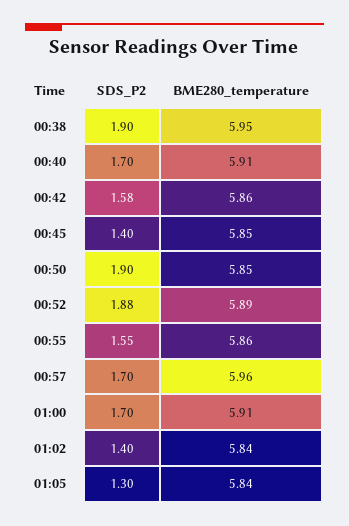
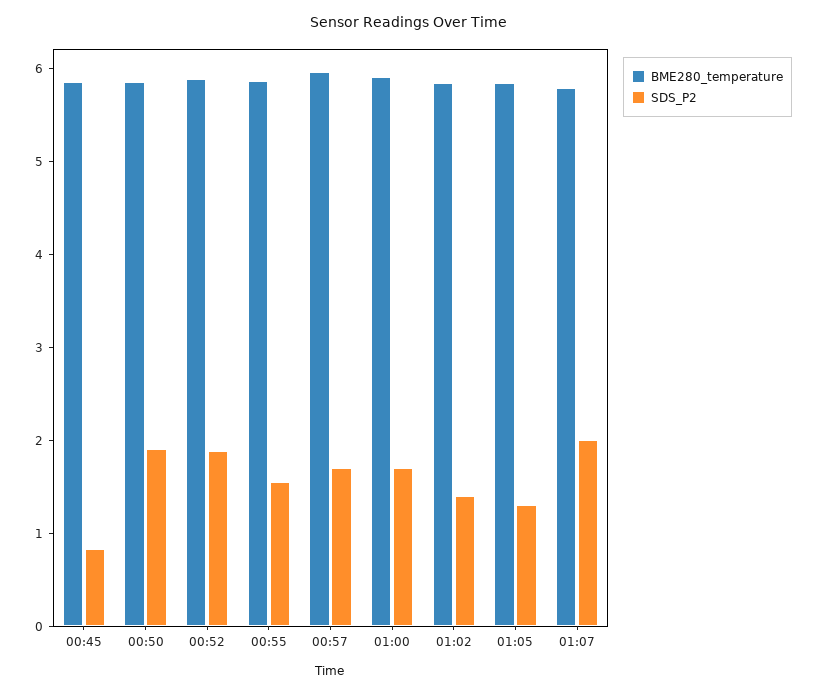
SDS_P2, 00:38: 1.9 -> none
BME280_temperature, 00:38: 5.95 -> none
SDS_P2, 00:40: 1.7 -> none
BME280_temperature, 00:40: 5.91 -> none
SDS_P2, 00:42: 1.58 -> none
BME280_temperature, 00:42: 5.86 -> none
SDS_P2, 00:45: 1.4 -> 0.8
BME280_temperature, 01:07: none -> 5.8
SDS_P2, 01:07: none -> 2

